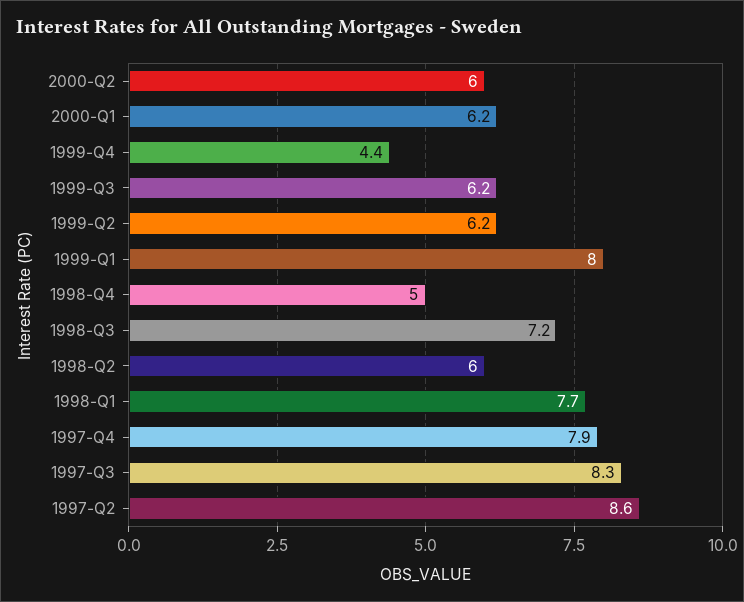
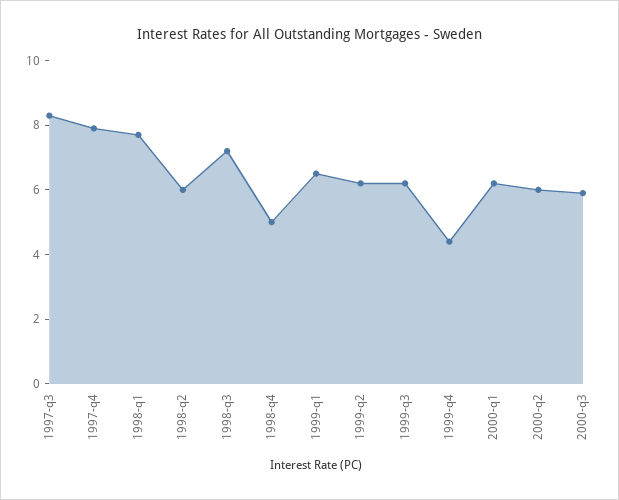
1999-Q1: 8 -> 6.5
1997-Q2: 8.6 -> none
2000-q3: none -> 6

